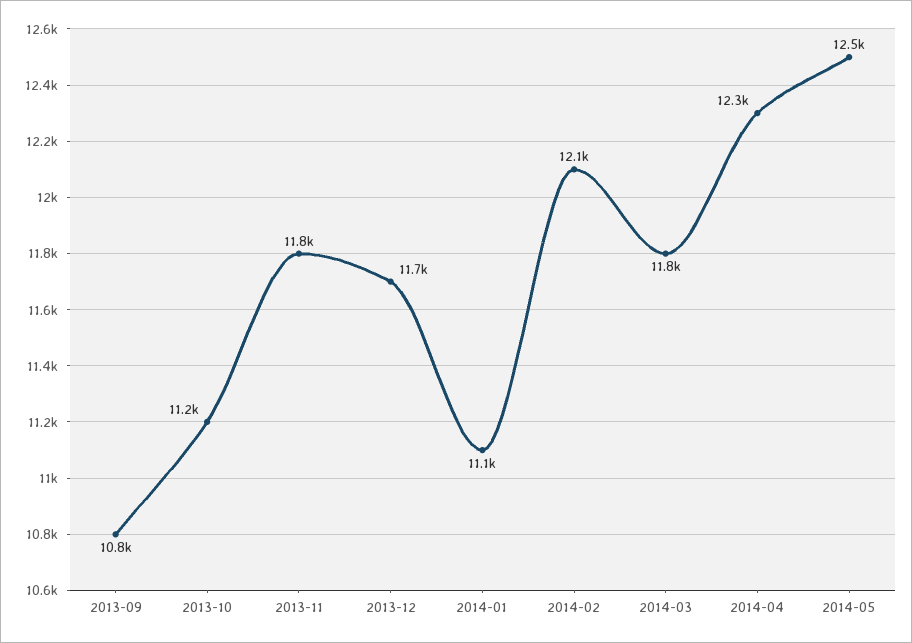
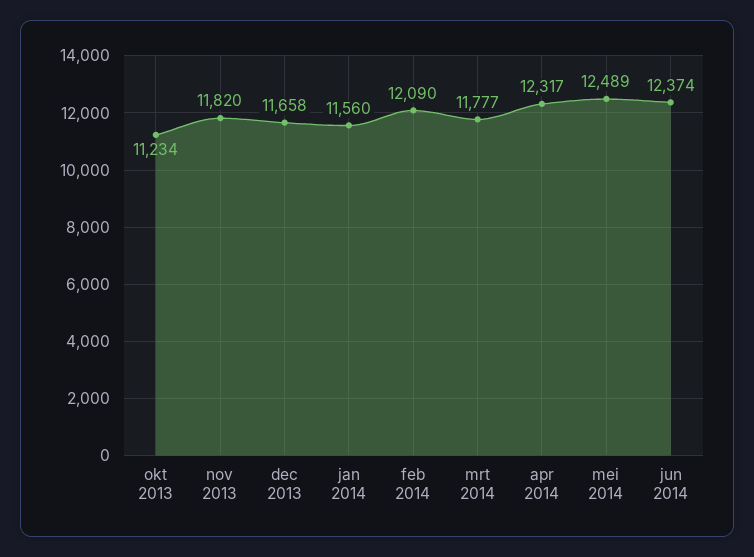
2013-09: 10800 -> none
2014-01: 11100 -> 11560
jun 2014: none -> 12374

